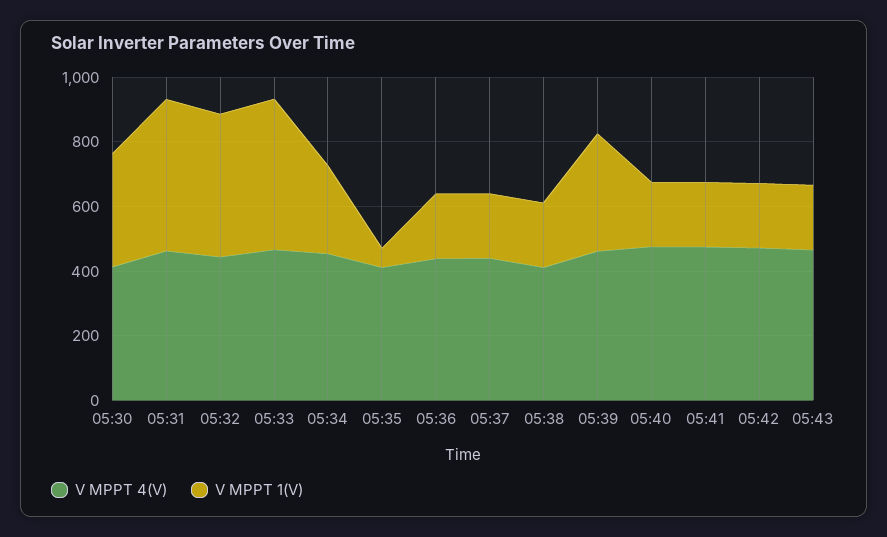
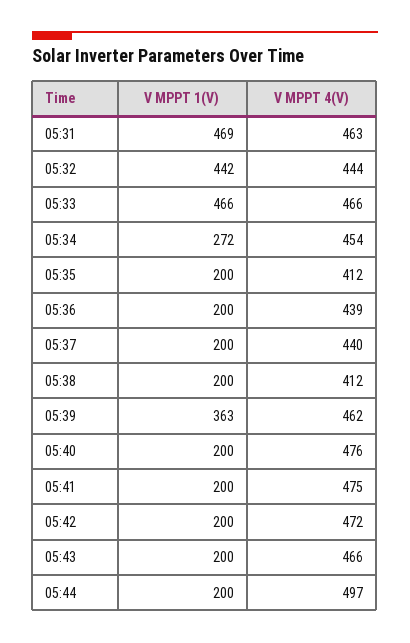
V MPPT 4(V), 05:30: 400 -> none
V MPPT 1(V), 05:30: 350 -> none
V MPPT 1(V), 05:35: 50 -> 200
V MPPT 1(V), 05:44: none -> 200
V MPPT 4(V), 05:44: none -> 497

